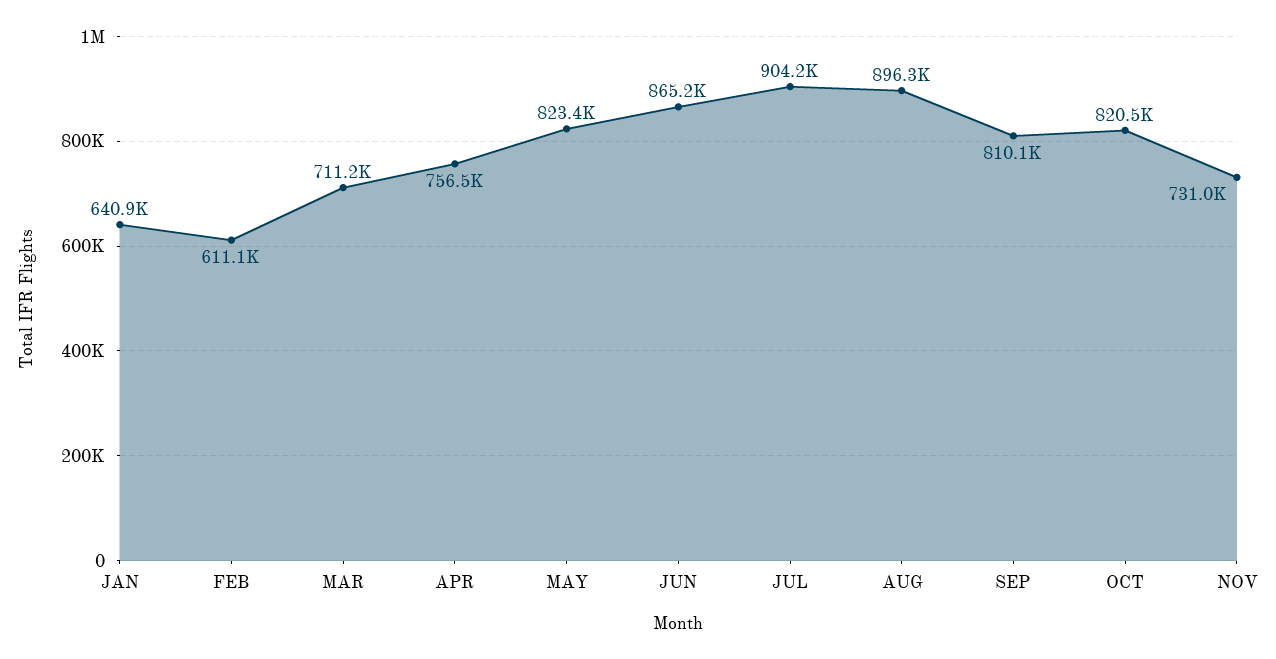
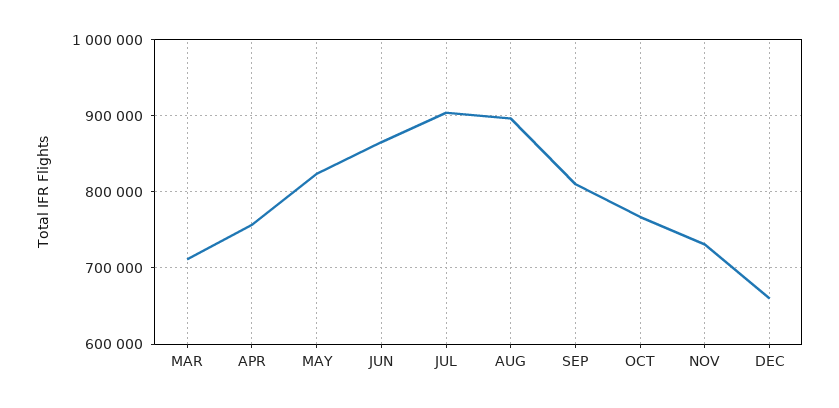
JAN: 640900 -> none
FEB: 611100 -> none
OCT: 820500 -> 770000
DEC: none -> 660000

